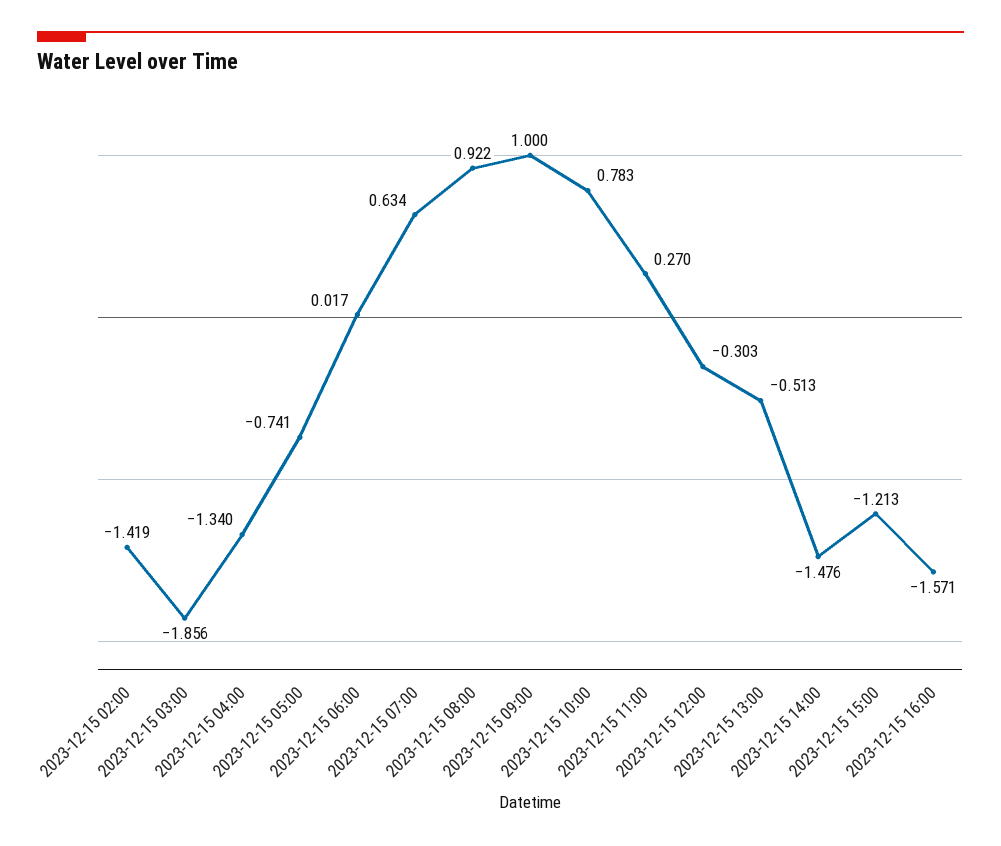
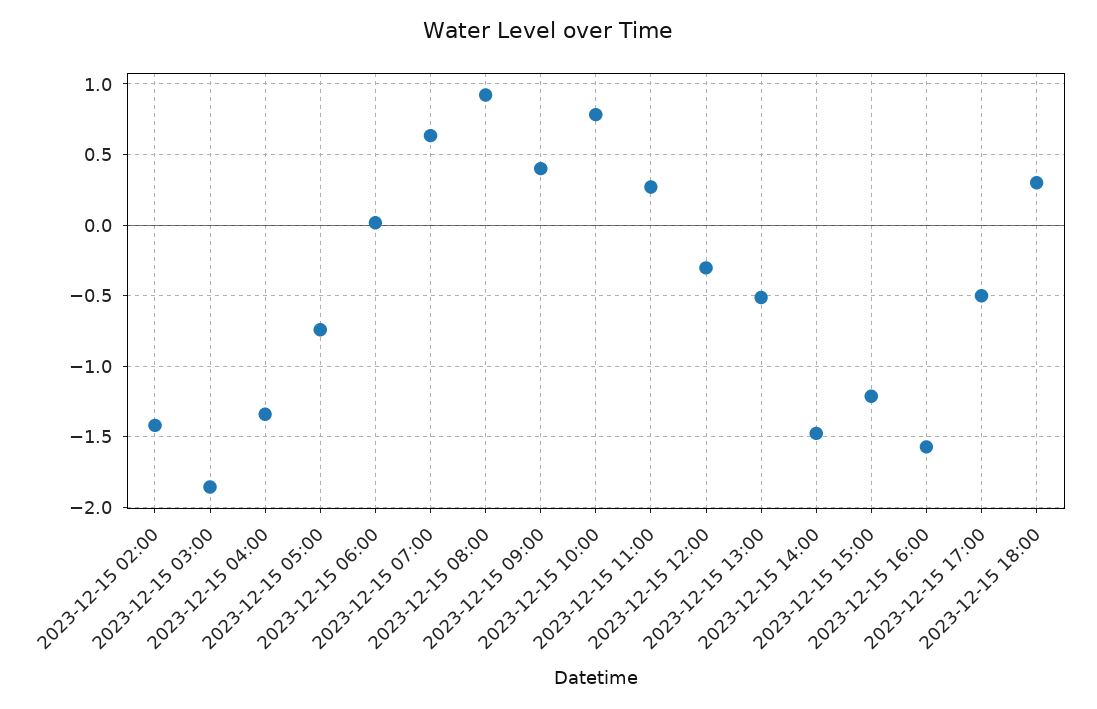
2023-12-15 09:00: 1 -> 0.4
2023-12-15 17:00: none -> -0.5
2023-12-15 18:00: none -> 0.3

